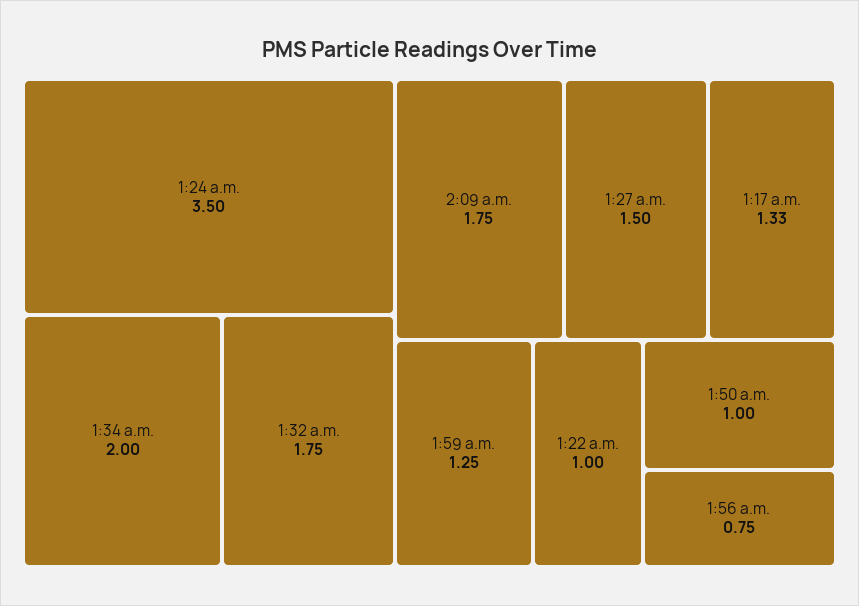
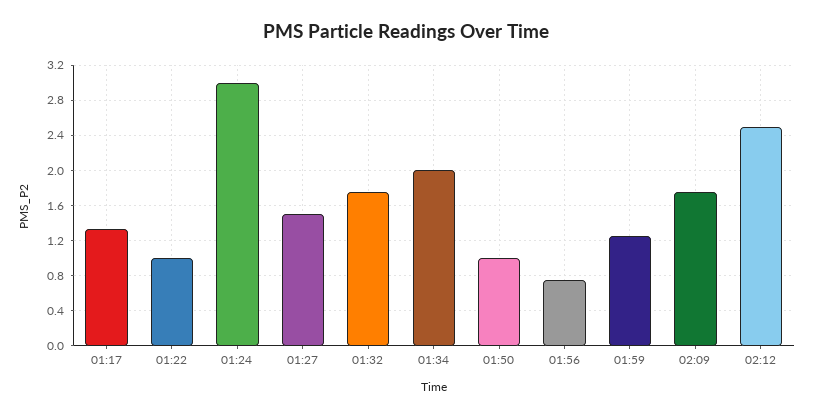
1:24 a.m.: 3.5 -> 3
02:12: none -> 2.5

